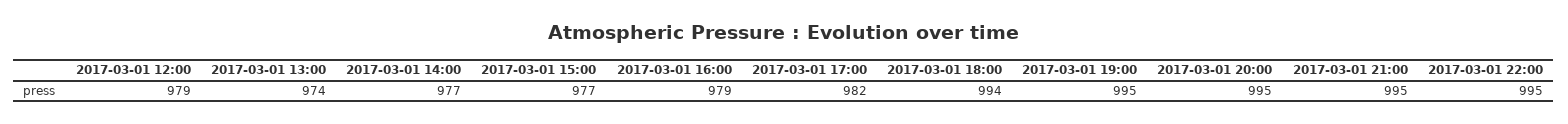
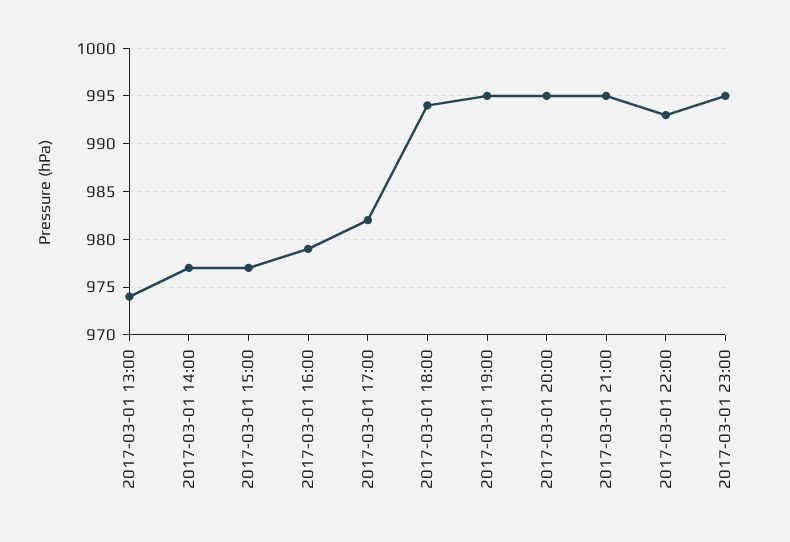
2017-03-01 12:00: 979 -> none
2017-03-01 22:00: 995 -> 993
2017-03-01 23:00: none -> 995

